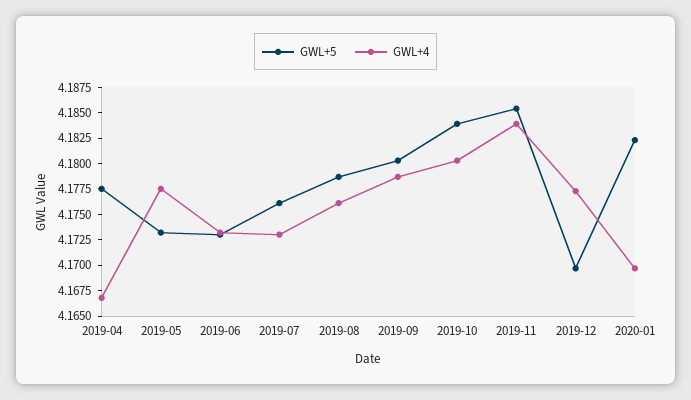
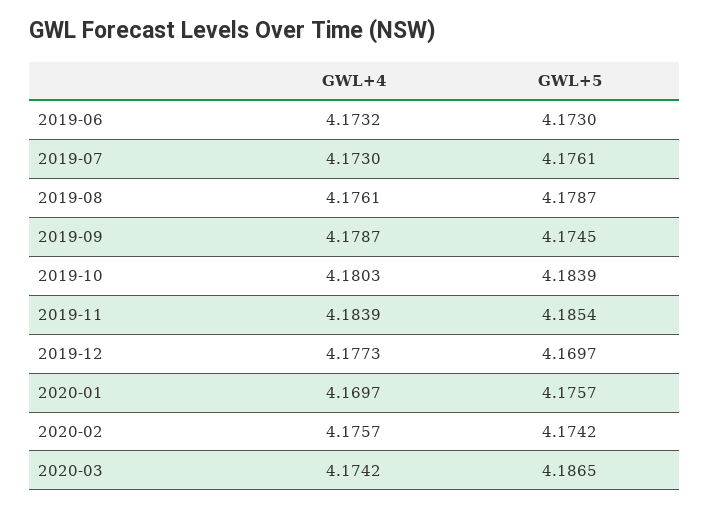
GWL+5, 2019-04: 4.1775 -> none
GWL+4, 2019-04: 4.1675 -> none
GWL+5, 2019-05: 4.1725 -> none
GWL+4, 2019-05: 4.1775 -> none
GWL+5, 2019-09: 4.18 -> 4.1745
GWL+5, 2020-01: 4.1825 -> 4.1757
GWL+4, 2020-02: none -> 4.1757
GWL+5, 2020-02: none -> 4.1742
GWL+4, 2020-03: none -> 4.1742
GWL+5, 2020-03: none -> 4.1865

